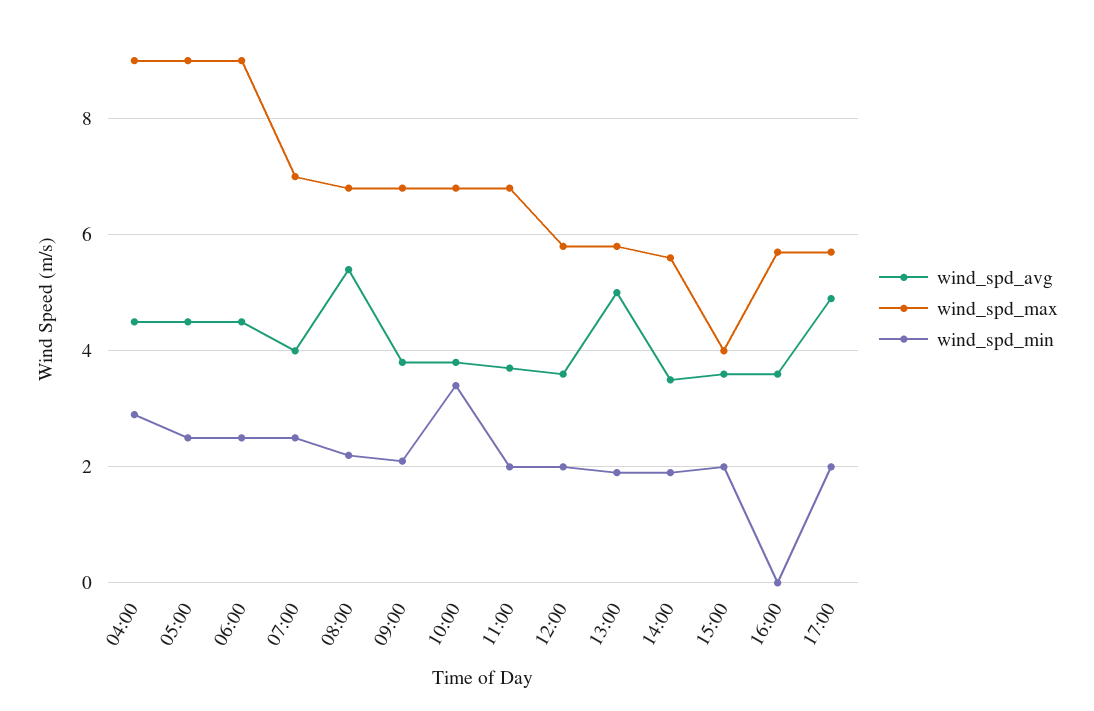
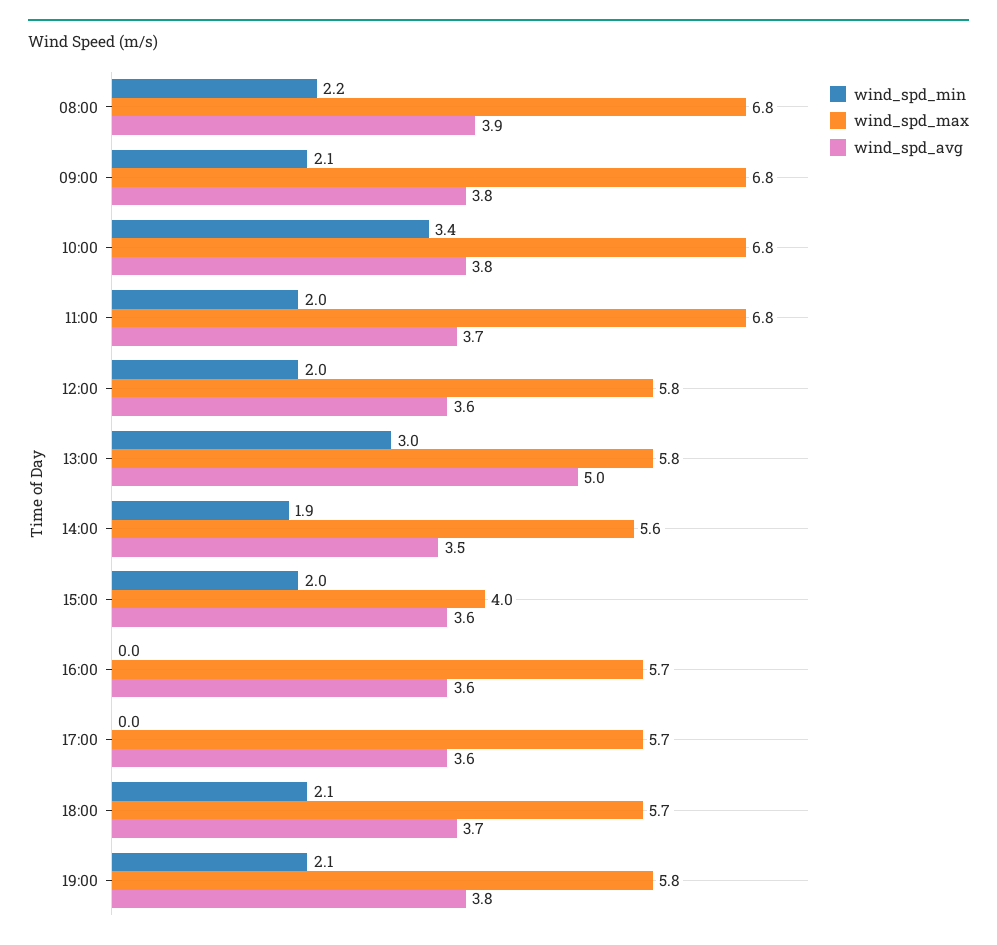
wind_spd_avg, 04:00: 4.5 -> none
wind_spd_max, 04:00: 9 -> none
wind_spd_min, 04:00: 3 -> none
wind_spd_avg, 05:00: 4.5 -> none
wind_spd_max, 05:00: 9 -> none
wind_spd_min, 05:00: 2.5 -> none
wind_spd_avg, 06:00: 4.5 -> none
wind_spd_max, 06:00: 9 -> none
wind_spd_min, 06:00: 2.5 -> none
wind_spd_avg, 07:00: 4 -> none
wind_spd_max, 07:00: 7 -> none
wind_spd_min, 07:00: 2.5 -> none
wind_spd_avg, 08:00: 5.5 -> 3.9
wind_spd_min, 13:00: 2 -> 3
wind_spd_avg, 17:00: 5 -> 3.6
wind_spd_min, 17:00: 2 -> 0
wind_spd_min, 18:00: none -> 2.1
wind_spd_max, 18:00: none -> 5.7
wind_spd_avg, 18:00: none -> 3.7
wind_spd_min, 19:00: none -> 2.1
wind_spd_max, 19:00: none -> 5.8
wind_spd_avg, 19:00: none -> 3.8

